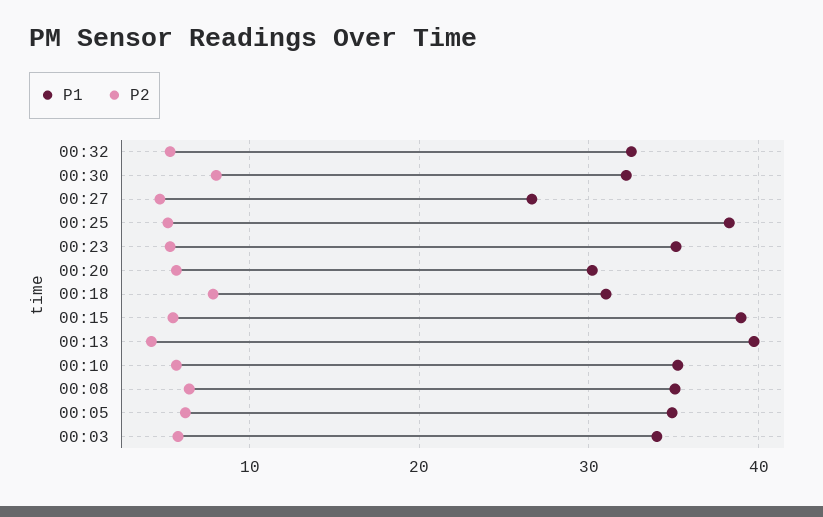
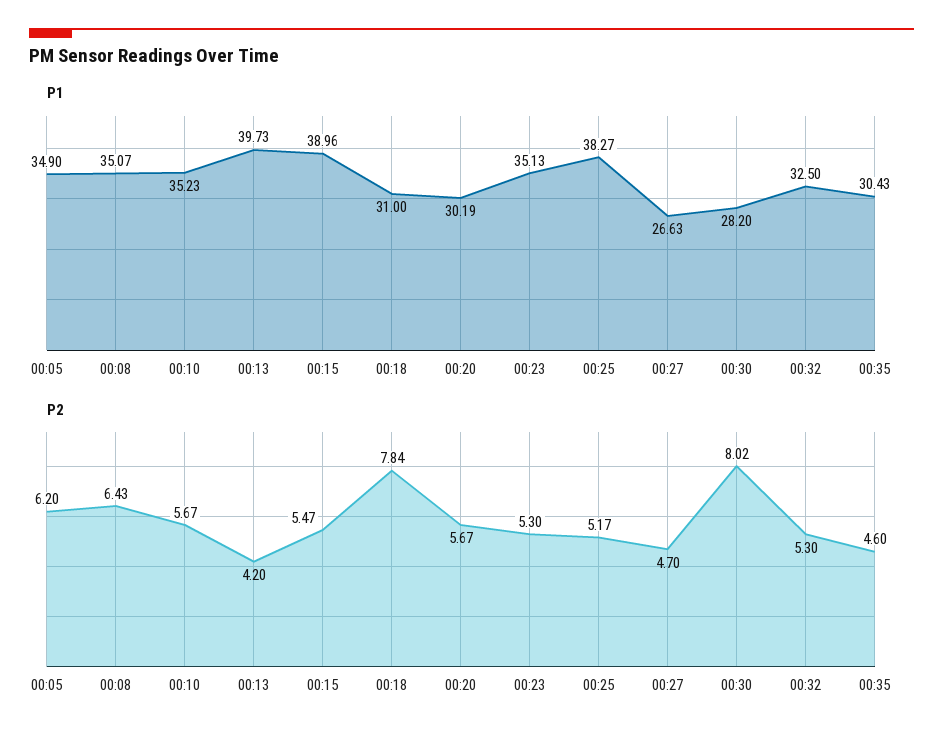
P1, 00:30: 32 -> 28.2
P1, 00:03: 34 -> none
P2, 00:03: 6 -> none
P1, 00:35: none -> 30.43
P2, 00:35: none -> 4.6

